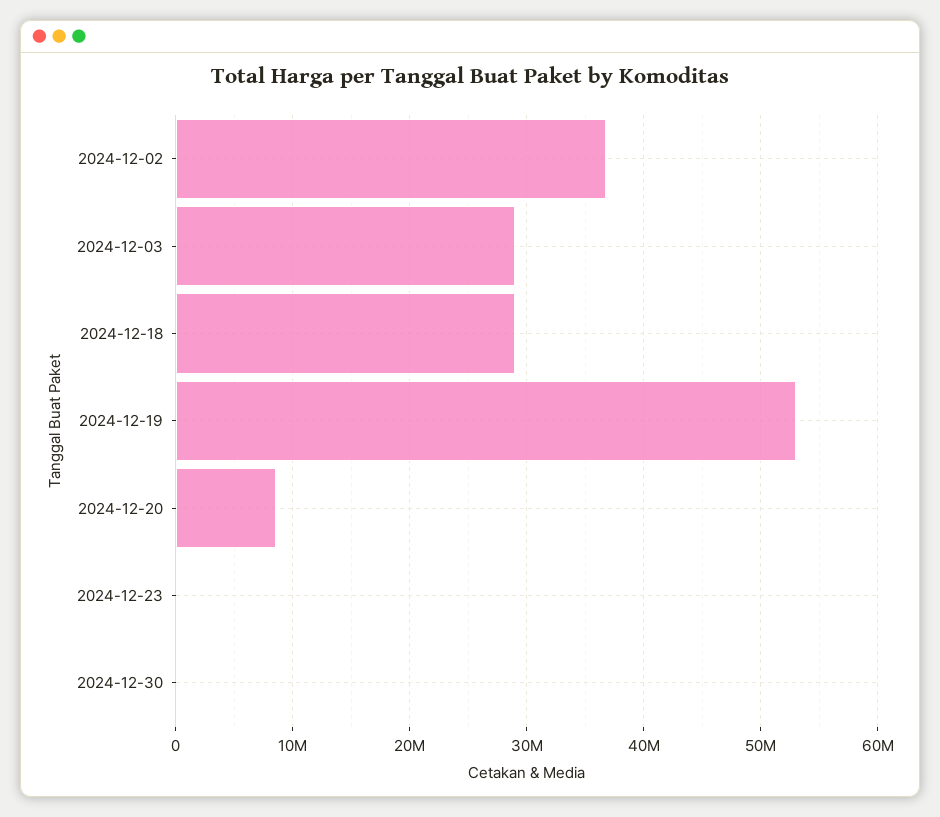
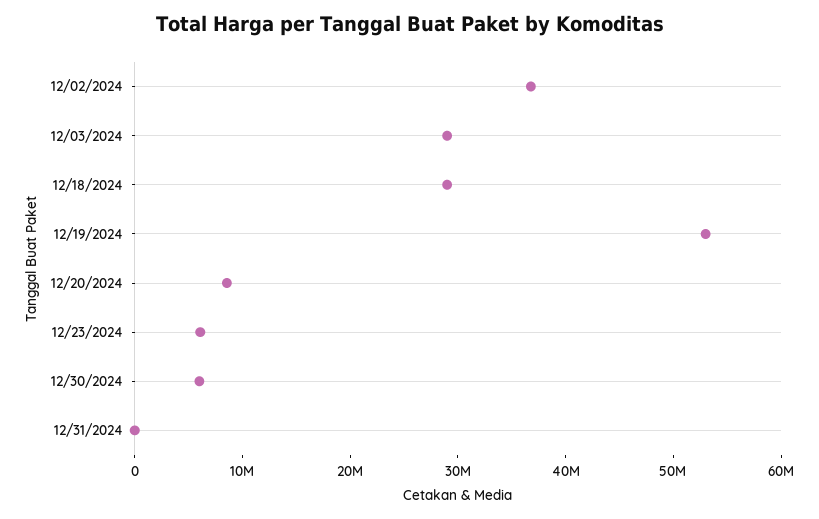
2024-12-23: 0 -> 6000000
2024-12-30: 0 -> 6000000
12/31/2024: none -> 0

